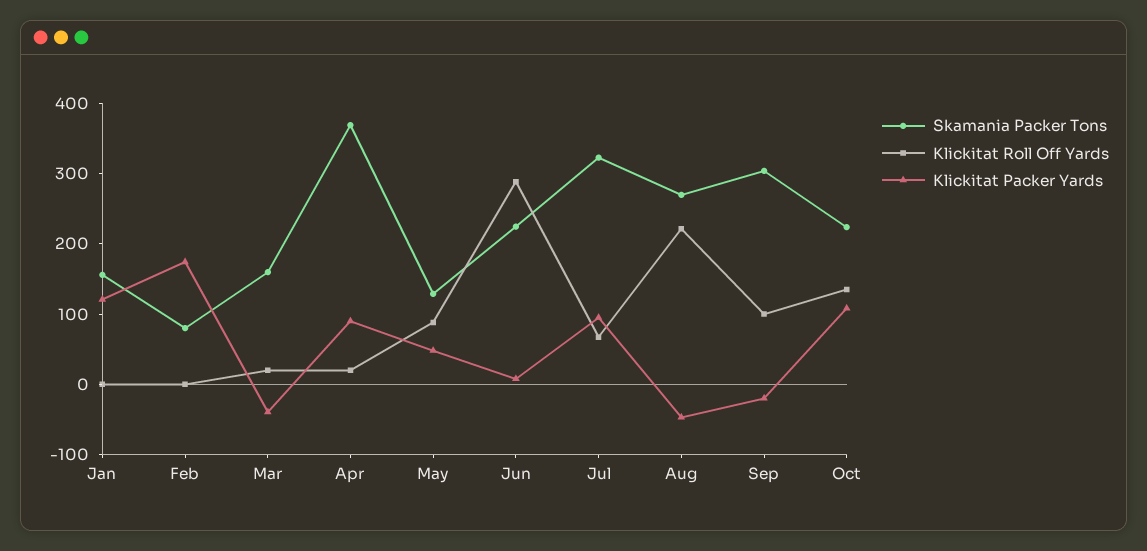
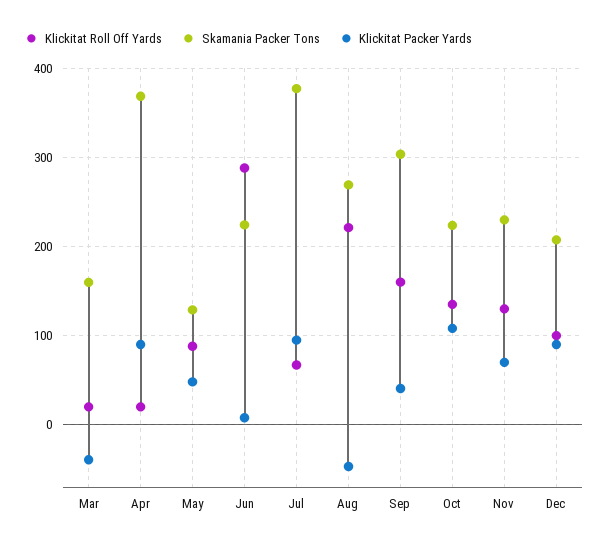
Skamania Packer Tons, Jan: 160 -> none
Klickitat Roll Off Yards, Jan: 0 -> none
Klickitat Packer Yards, Jan: 120 -> none
Skamania Packer Tons, Feb: 80 -> none
Klickitat Roll Off Yards, Feb: 0 -> none
Klickitat Packer Yards, Feb: 180 -> none
Skamania Packer Tons, Jul: 320 -> 380
Klickitat Roll Off Yards, Sep: 100 -> 160
Klickitat Packer Yards, Sep: -20 -> 40
Klickitat Roll Off Yards, Nov: none -> 130
Skamania Packer Tons, Nov: none -> 230
Klickitat Packer Yards, Nov: none -> 70
Klickitat Roll Off Yards, Dec: none -> 100
Skamania Packer Tons, Dec: none -> 210
Klickitat Packer Yards, Dec: none -> 90

